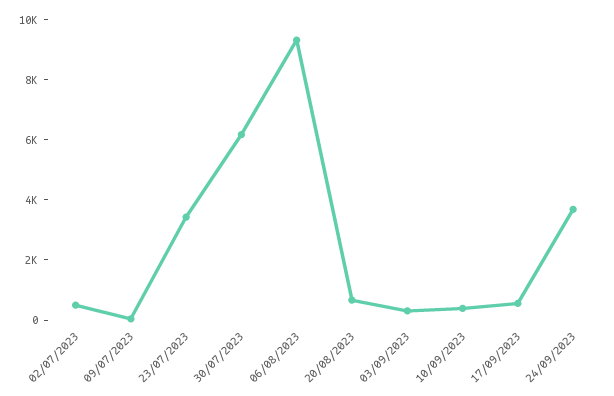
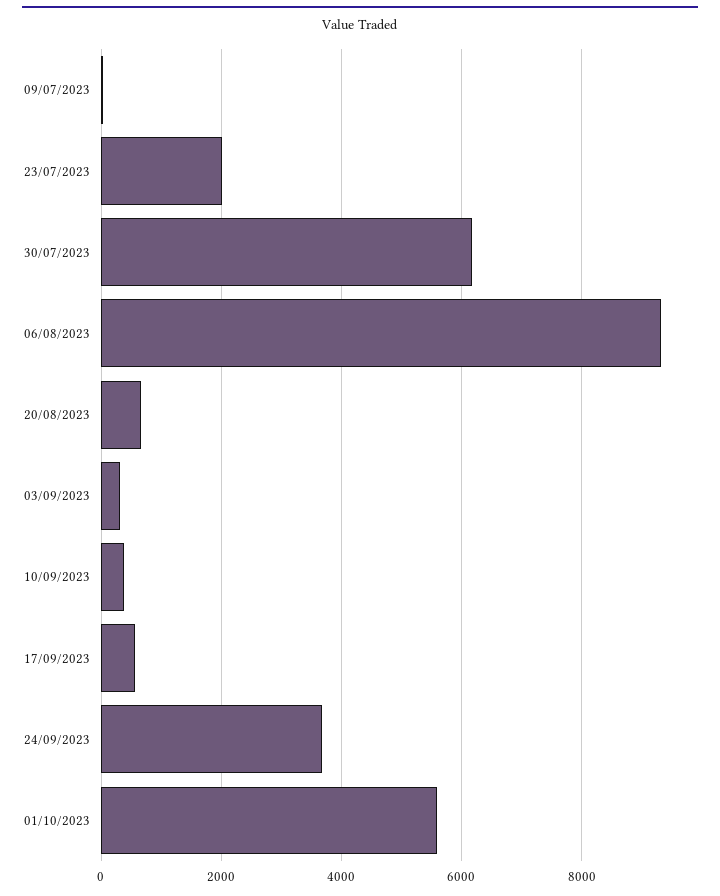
02/07/2023: 500 -> none
23/07/2023: 3500 -> 2000
01/10/2023: none -> 5600

